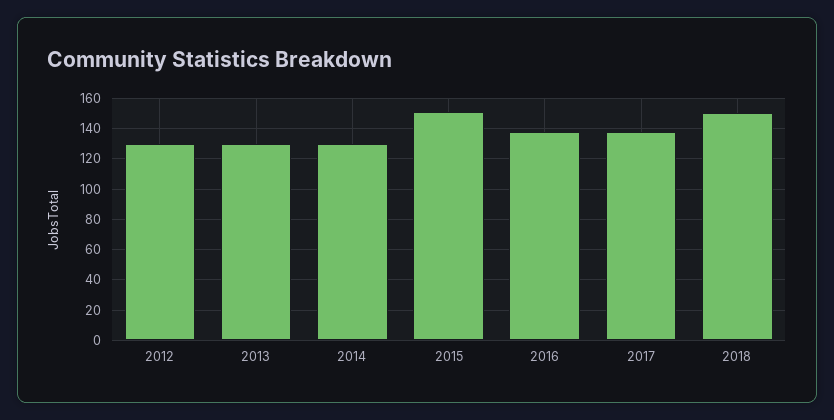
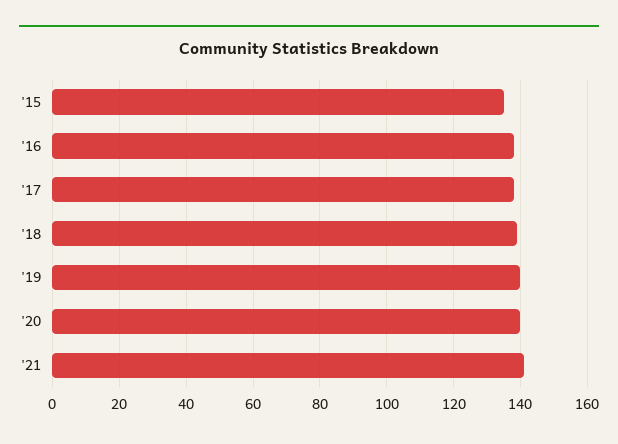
2012: 130 -> none
2013: 130 -> none
2014: 130 -> none
2015: 150 -> 135
2018: 150 -> 140
'19: none -> 140
'20: none -> 140
'21: none -> 140

